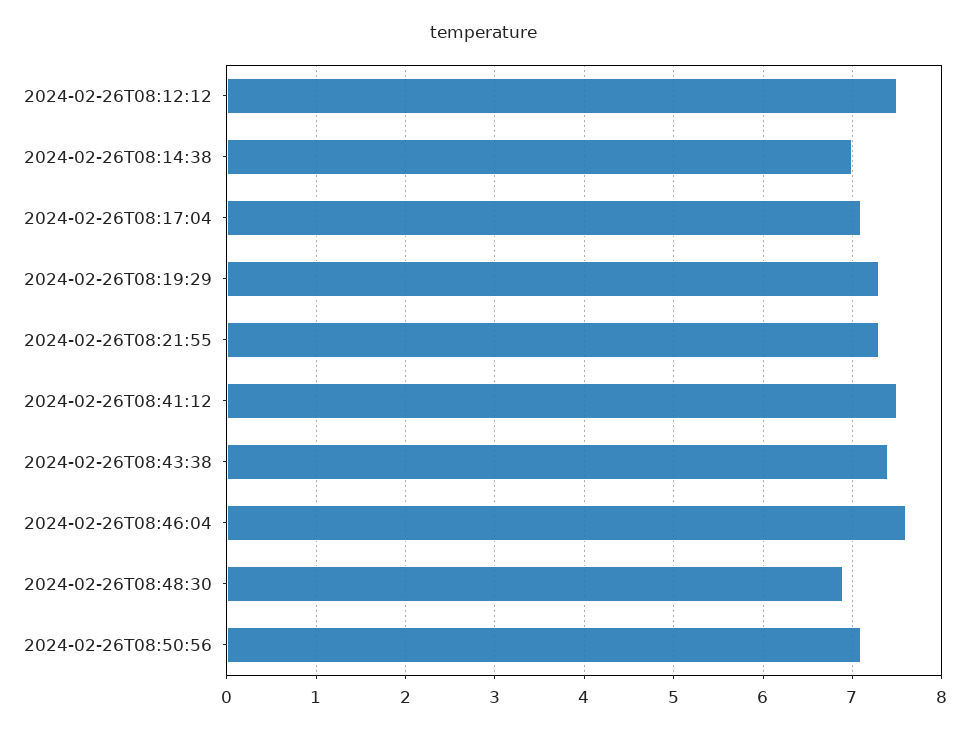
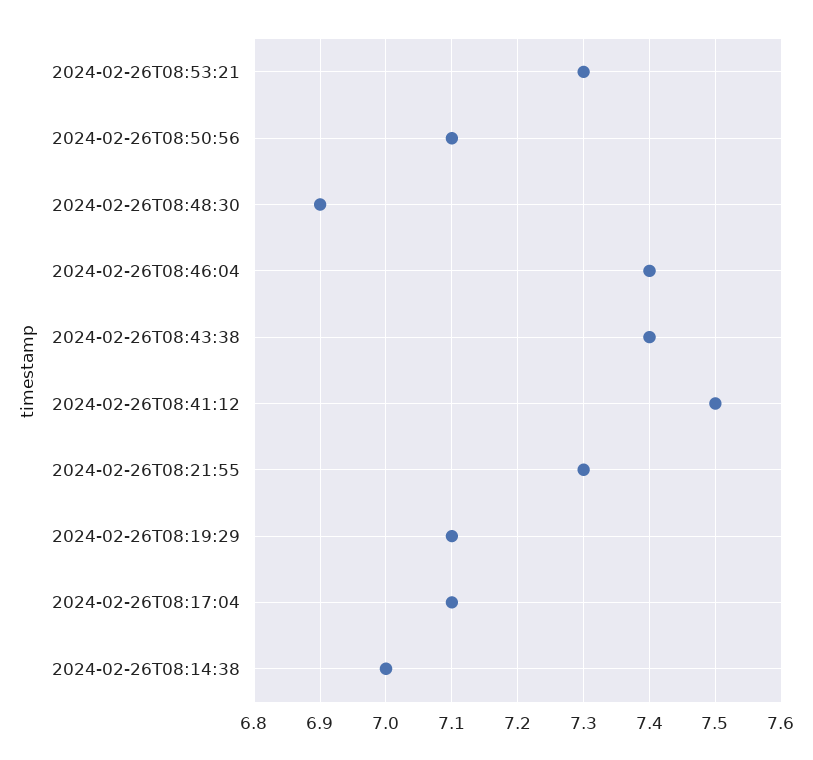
2024-02-26T08:12:12: 7.5 -> none
2024-02-26T08:19:29: 7.3 -> 7.1
2024-02-26T08:46:04: 7.6 -> 7.4
2024-02-26T08:53:21: none -> 7.3

